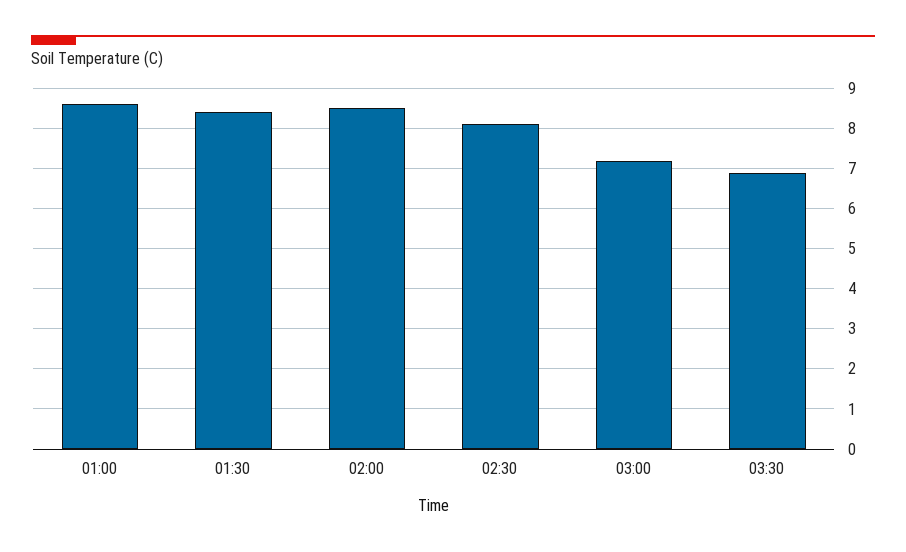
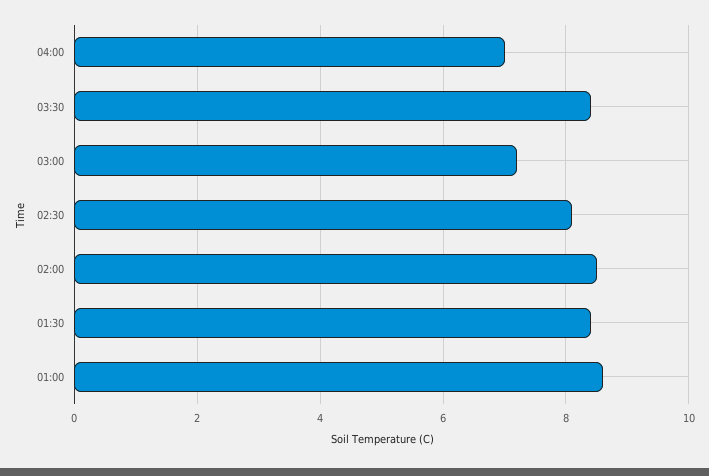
03:30: 7 -> 8.5
04:00: none -> 7

